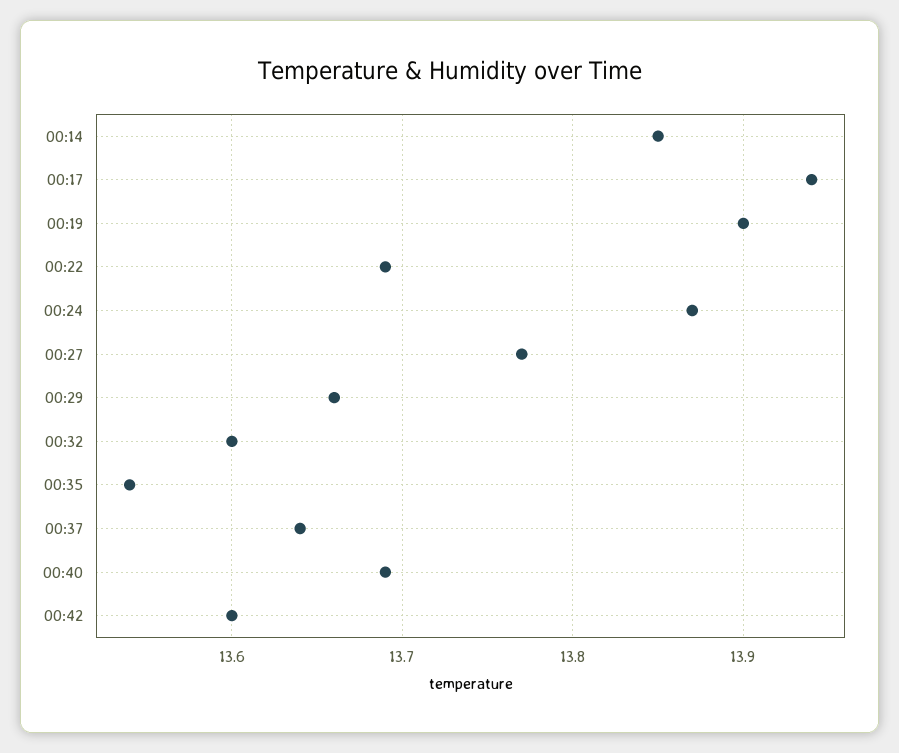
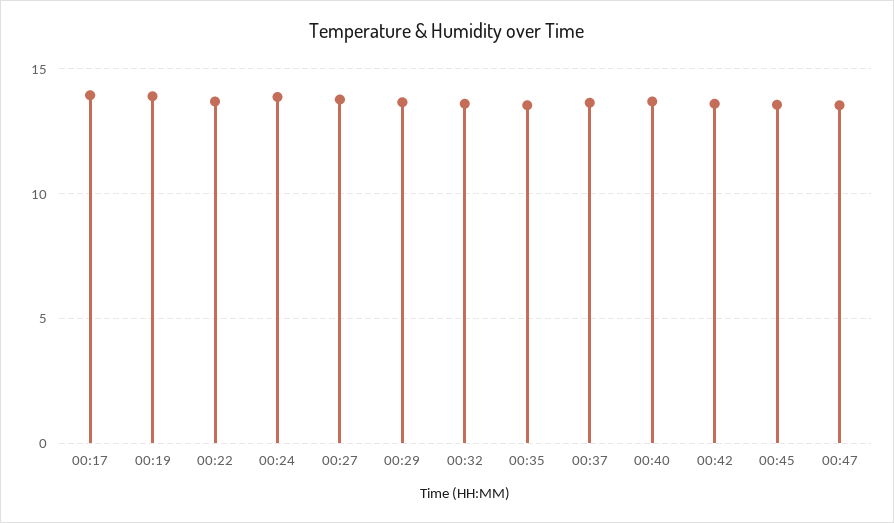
00:14: 13.85 -> none
00:45: none -> 13.5
00:47: none -> 13.5

